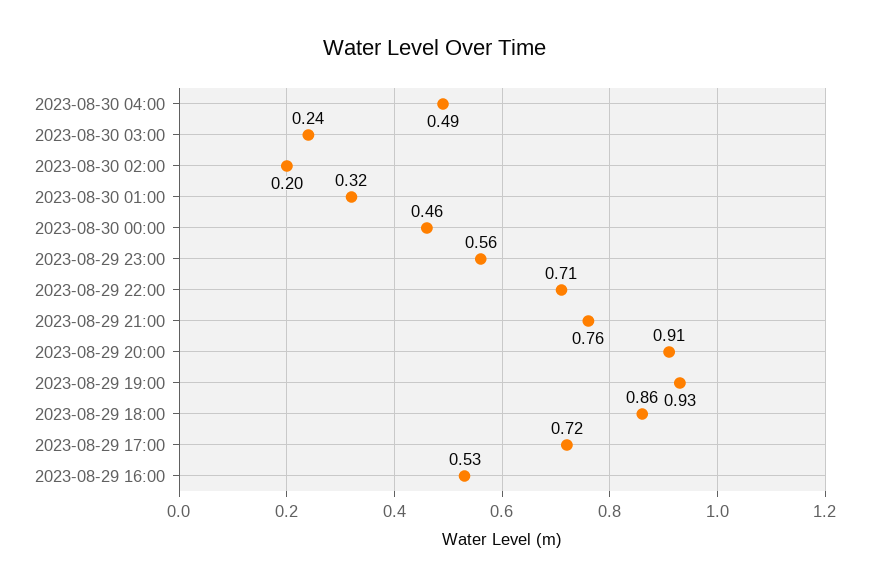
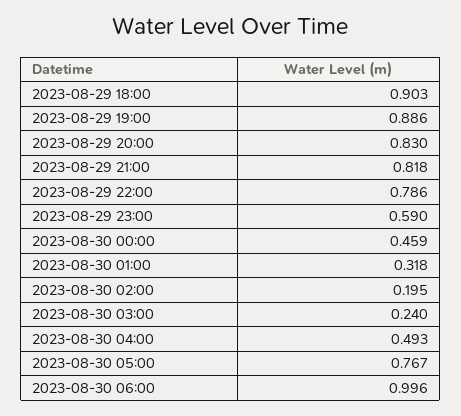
2023-08-29 23:00: 0.56 -> 0.59
2023-08-29 22:00: 0.71 -> 0.786
2023-08-29 21:00: 0.76 -> 0.818
2023-08-29 20:00: 0.91 -> 0.83
2023-08-29 19:00: 0.93 -> 0.886
2023-08-29 18:00: 0.86 -> 0.903
2023-08-29 17:00: 0.72 -> none
2023-08-29 16:00: 0.53 -> none
2023-08-30 05:00: none -> 0.767
2023-08-30 06:00: none -> 0.996

